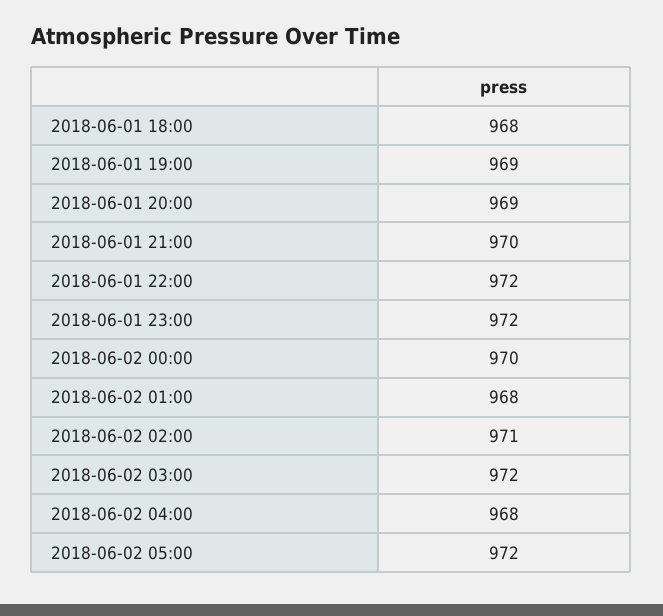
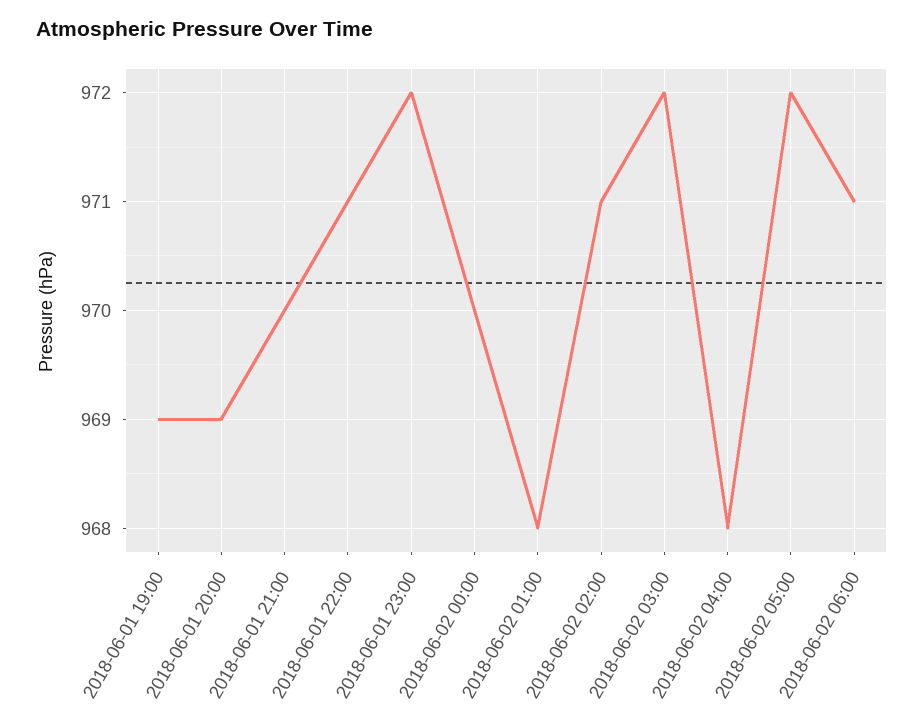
2018-06-01 18:00: 968 -> none
2018-06-01 22:00: 972 -> 971
2018-06-02 06:00: none -> 971

